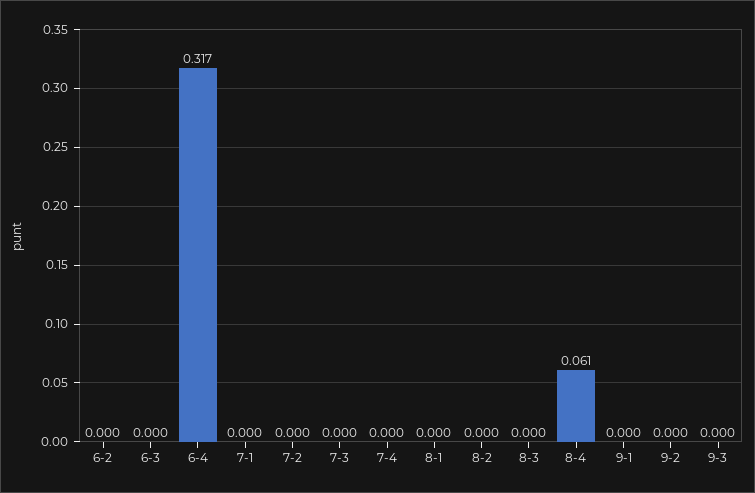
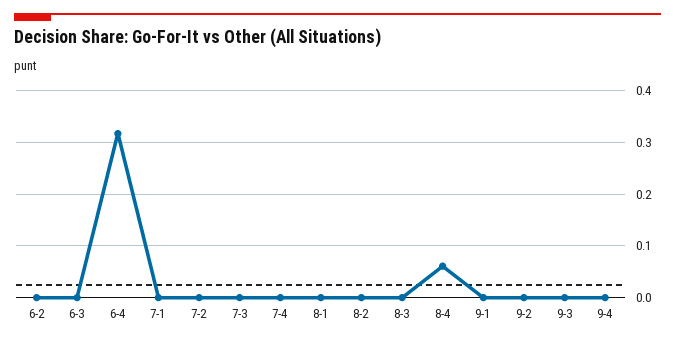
9-4: none -> 0

